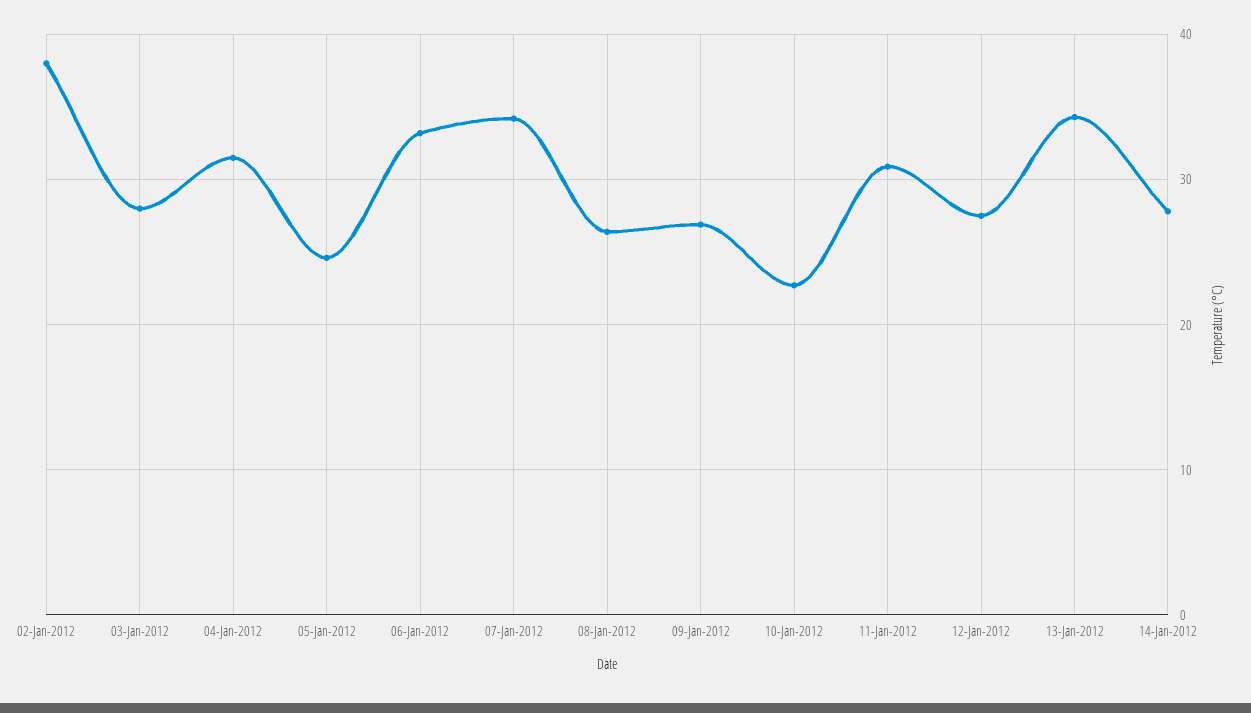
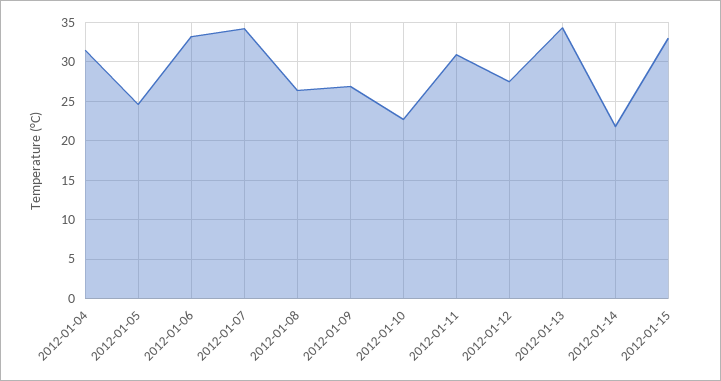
02-Jan-2012: 38 -> none
03-Jan-2012: 28 -> none
14-Jan-2012: 28 -> 22
2012-01-15: none -> 33

